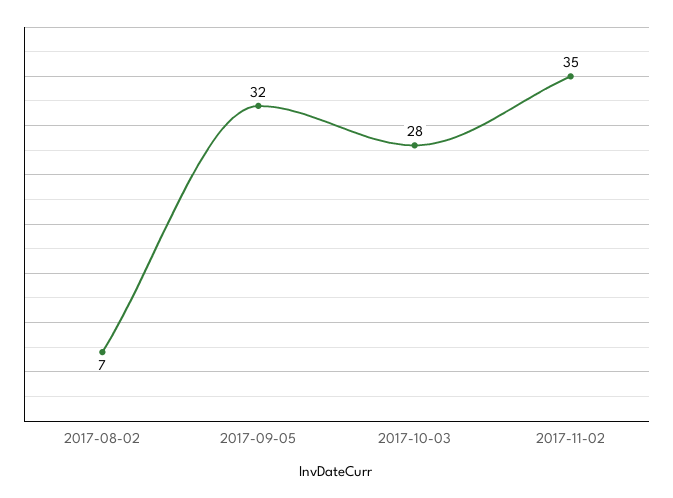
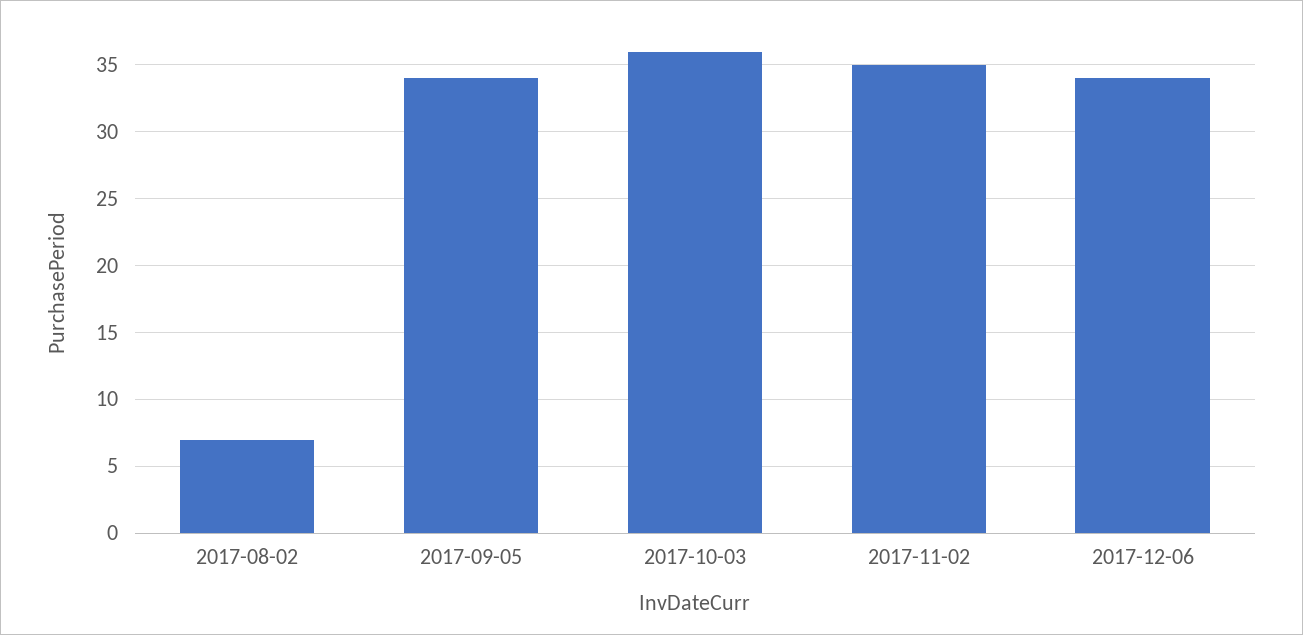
2017-09-05: 32 -> 34
2017-10-03: 28 -> 36
2017-12-06: none -> 34

